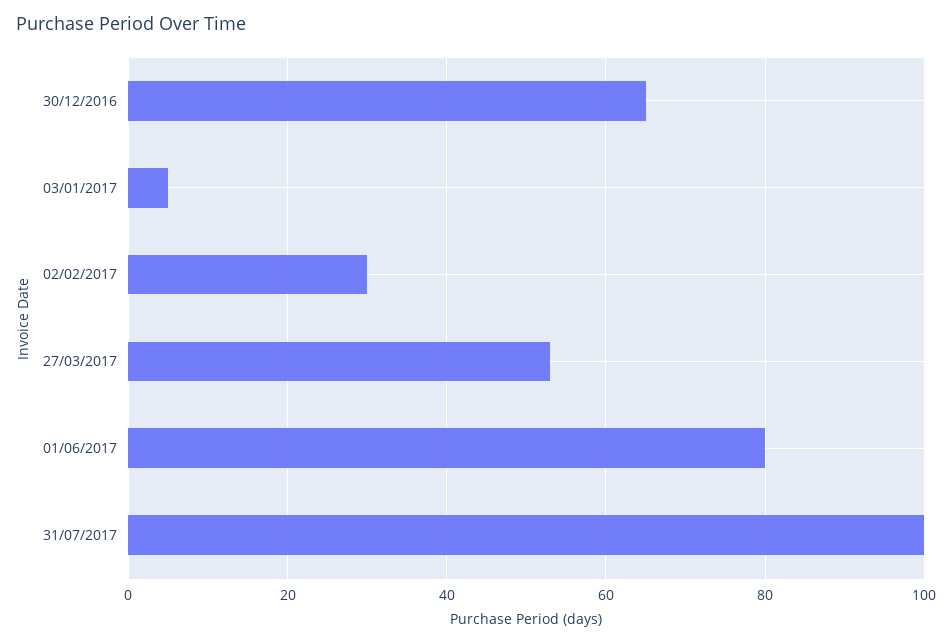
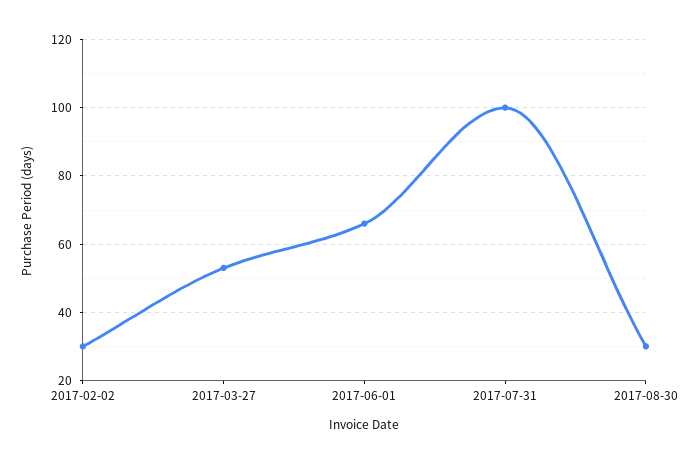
30/12/2016: 65 -> none
03/01/2017: 5 -> none
01/06/2017: 80 -> 65
2017-08-30: none -> 30

